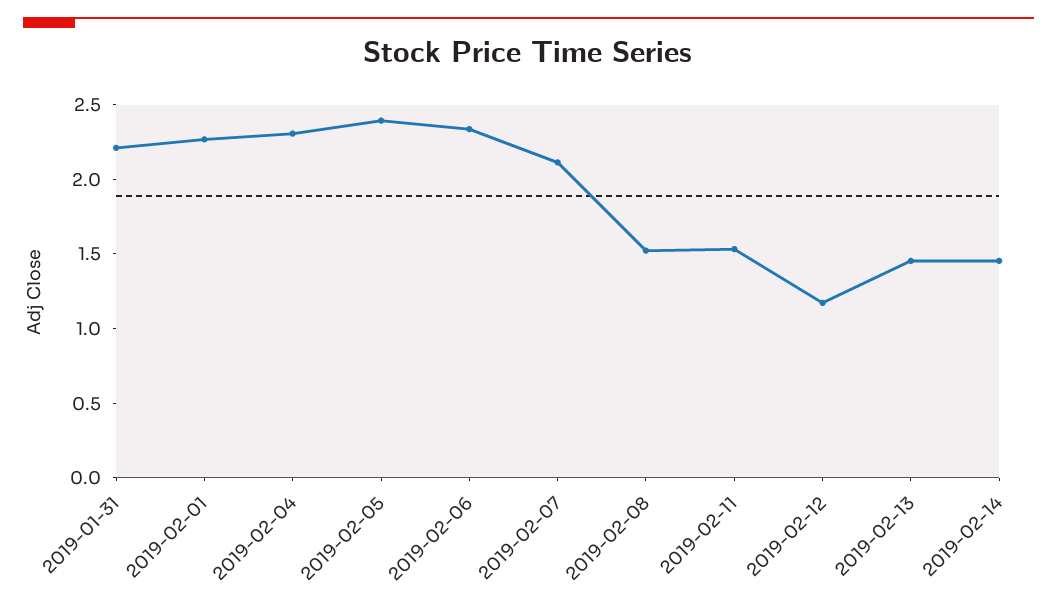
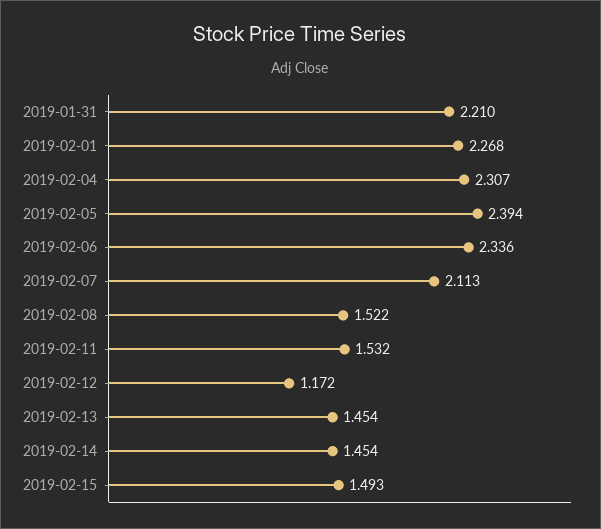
2019-02-15: none -> 1.493

